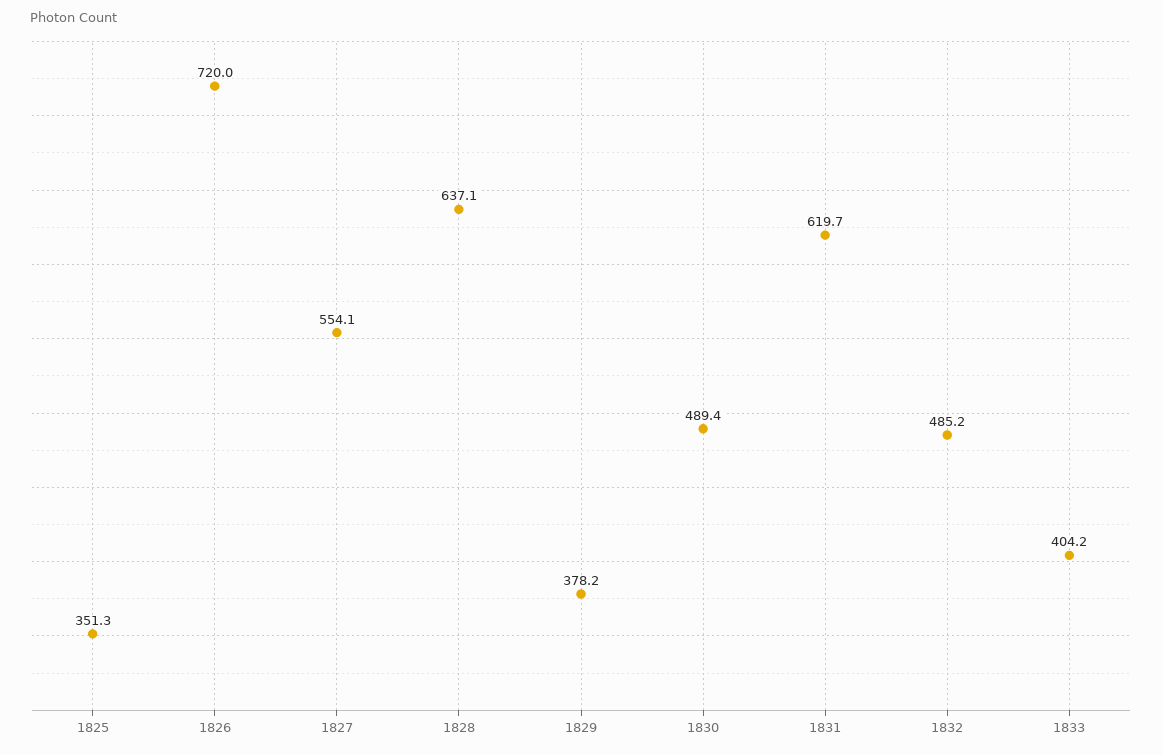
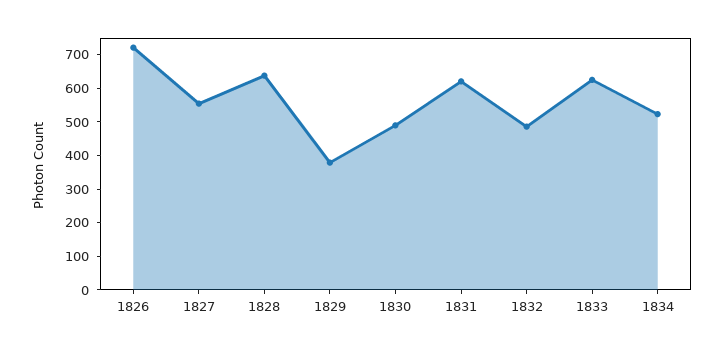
1825: 351.3 -> none
1833: 404.2 -> 625
1834: none -> 525

